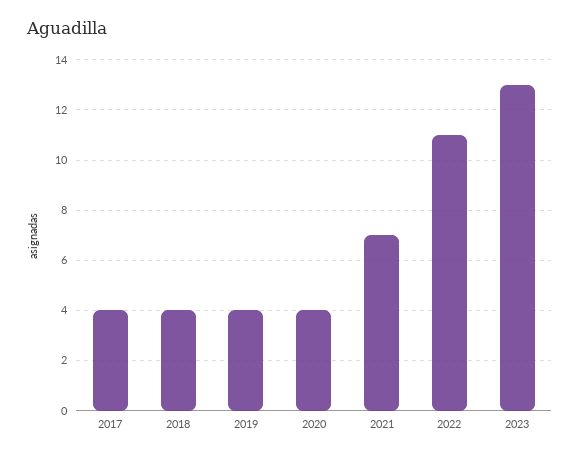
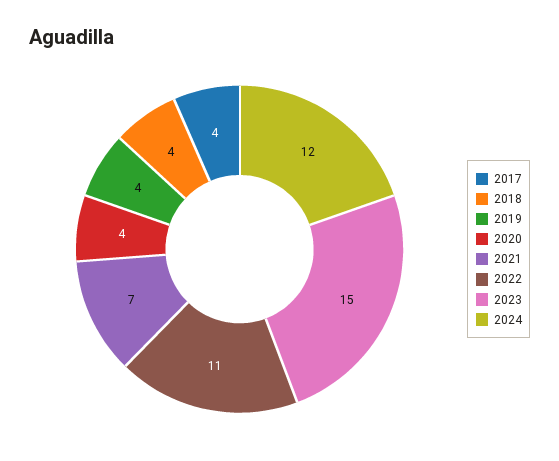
2023: 13 -> 15
2024: none -> 12

